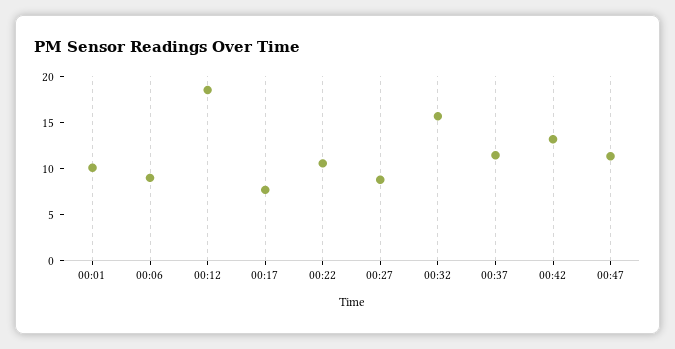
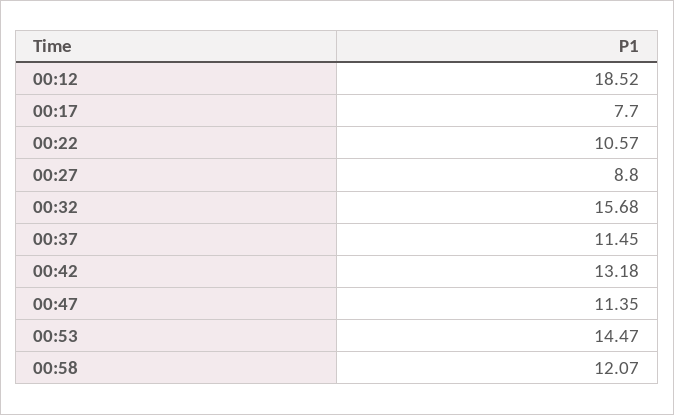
00:01: 10 -> none
00:06: 9 -> none
00:53: none -> 14.47
00:58: none -> 12.07

